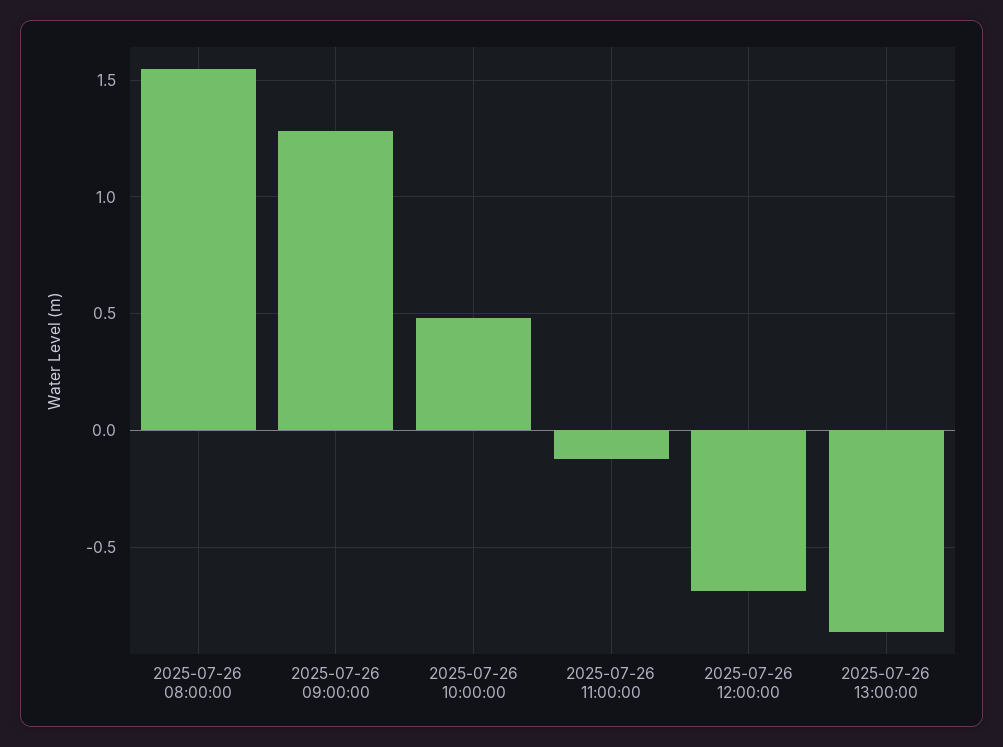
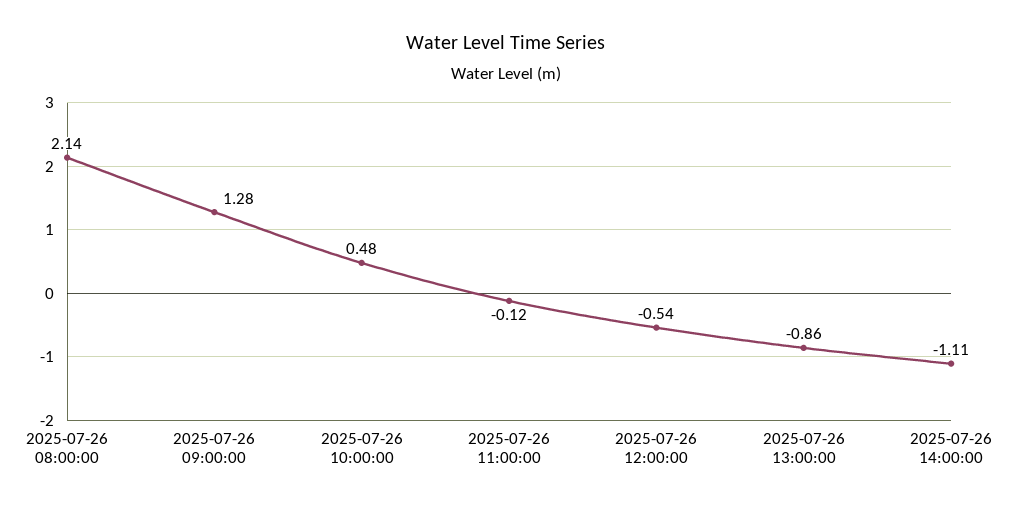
2025-07-26 08:00:00: 1.55 -> 2.14
2025-07-26 12:00:00: -0.7 -> -0.54
2025-07-26 14:00:00: none -> -1.11

